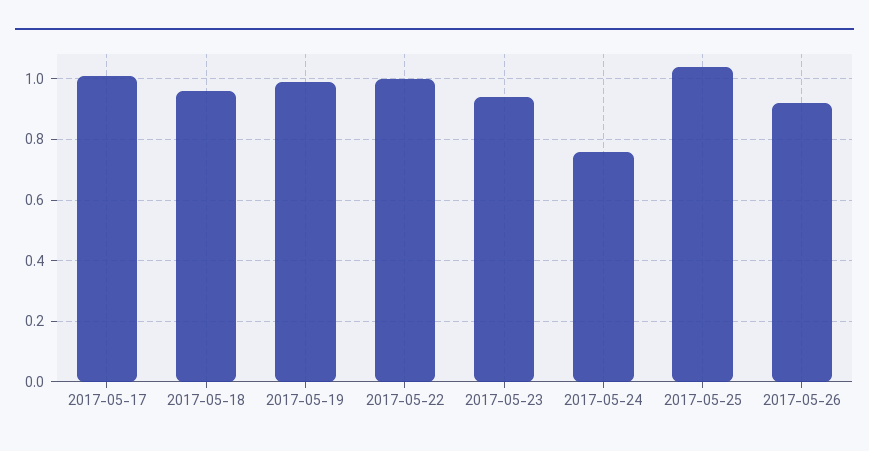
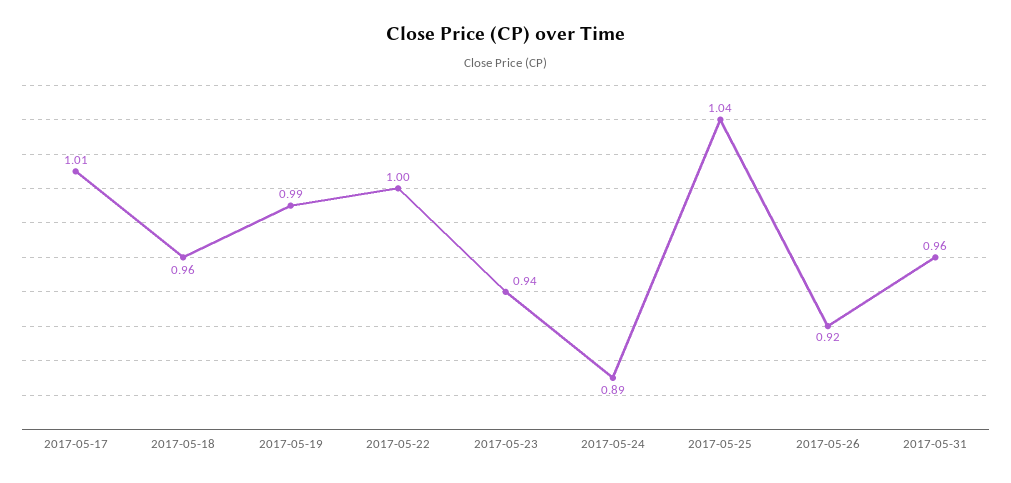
2017-05-24: 0.75 -> 0.89
2017-05-31: none -> 0.96

